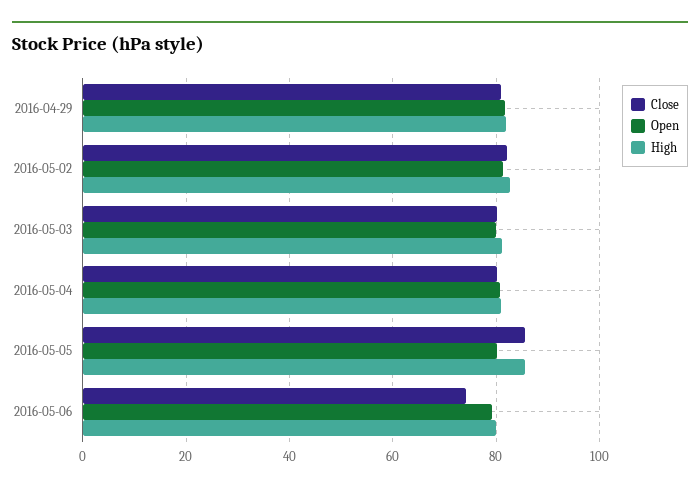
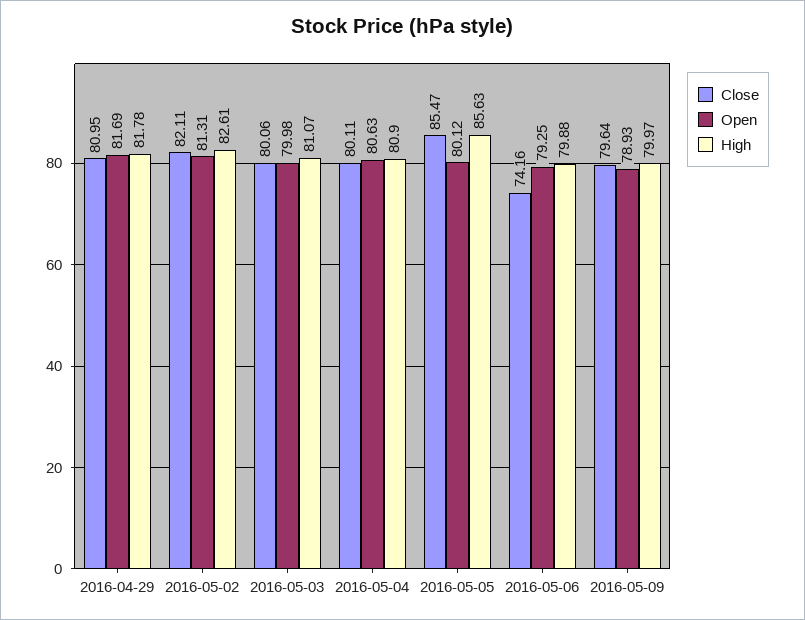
Close, 2016-05-09: none -> 79.64
Open, 2016-05-09: none -> 78.93
High, 2016-05-09: none -> 79.97

